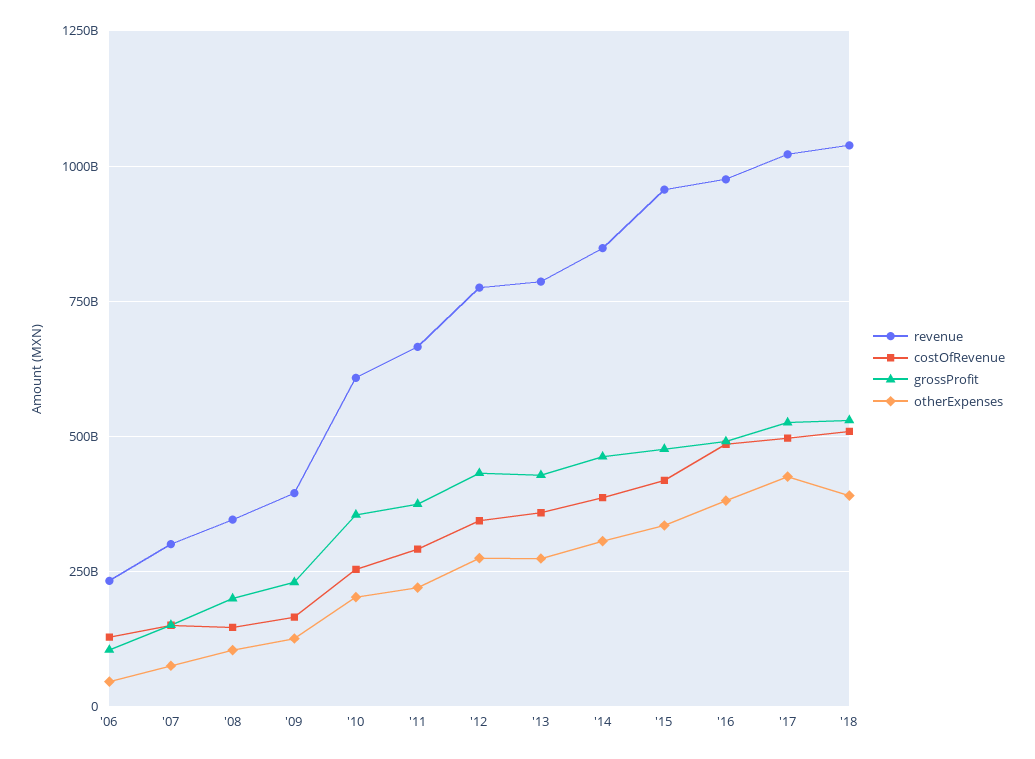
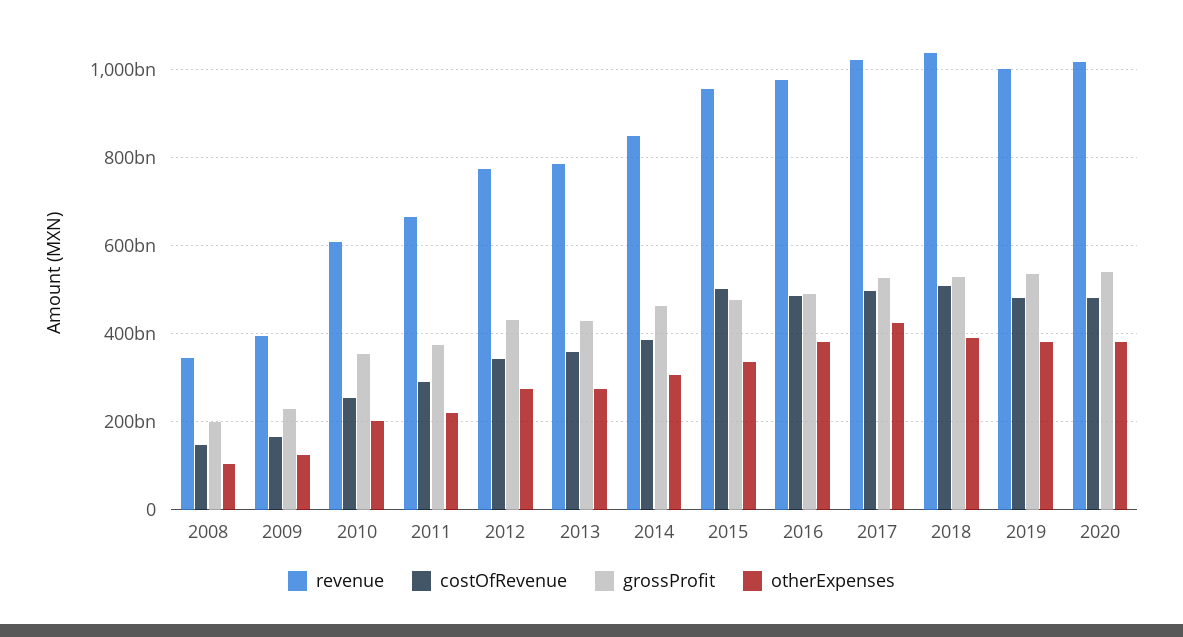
revenue, '06: 225000000000 -> none
costOfRevenue, '06: 125000000000 -> none
grossProfit, '06: 100000000000 -> none
otherExpenses, '06: 50000000000 -> none
revenue, '07: 300000000000 -> none
costOfRevenue, '07: 150000000000 -> none
grossProfit, '07: 150000000000 -> none
otherExpenses, '07: 75000000000 -> none
costOfRevenue, '15: 425000000000 -> 500000000000
revenue, 2019: none -> 1000000000000
costOfRevenue, 2019: none -> 480000000000
grossProfit, 2019: none -> 540000000000
otherExpenses, 2019: none -> 380000000000
revenue, 2020: none -> 1020000000000
costOfRevenue, 2020: none -> 480000000000
grossProfit, 2020: none -> 540000000000
otherExpenses, 2020: none -> 380000000000

